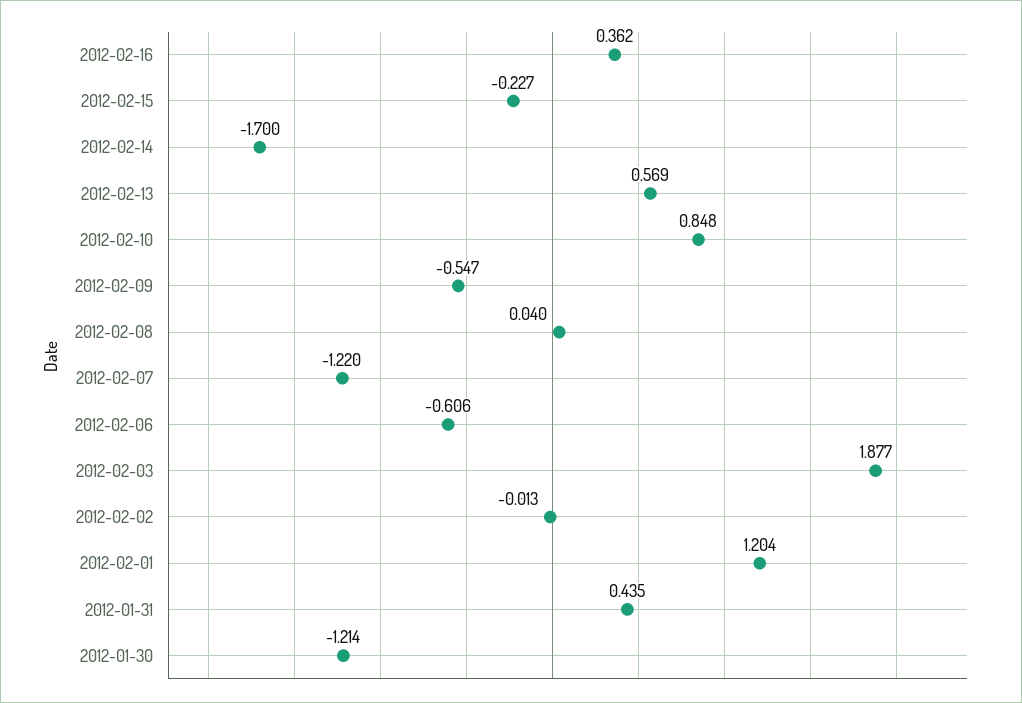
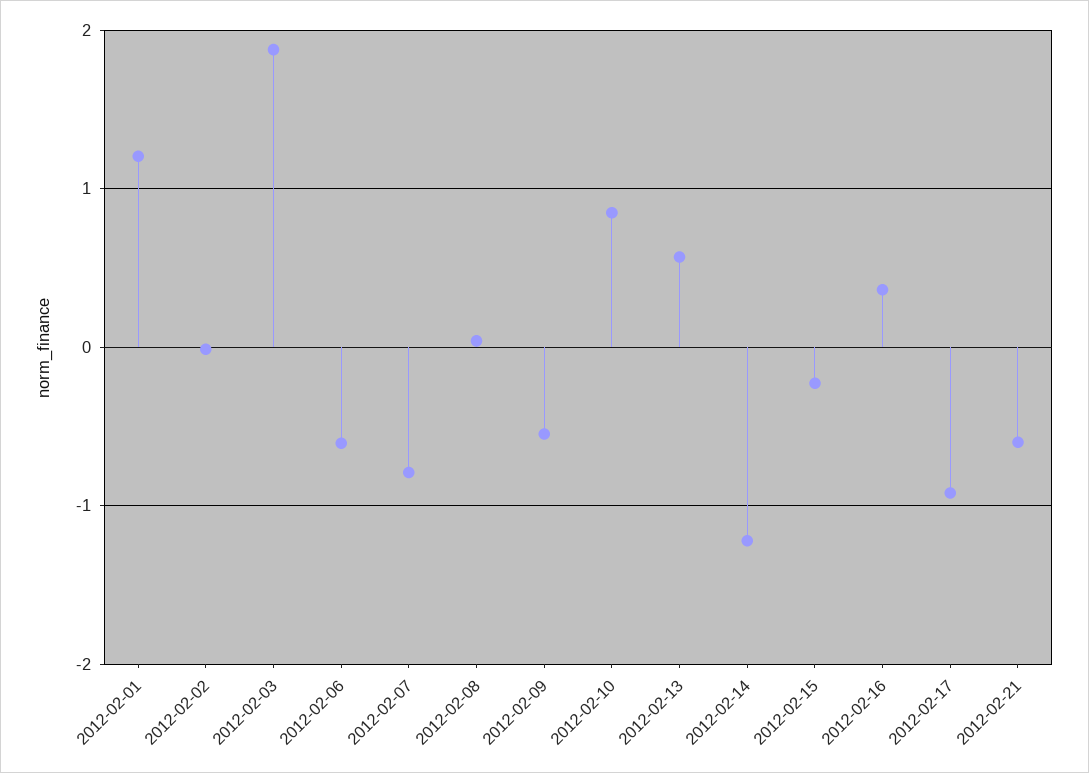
2012-02-14: -1.7 -> -1.2
2012-02-07: -1.22 -> -0.8
2012-01-31: 0.435 -> none
2012-01-30: -1.214 -> none
2012-02-17: none -> -0.9
2012-02-21: none -> -0.6

